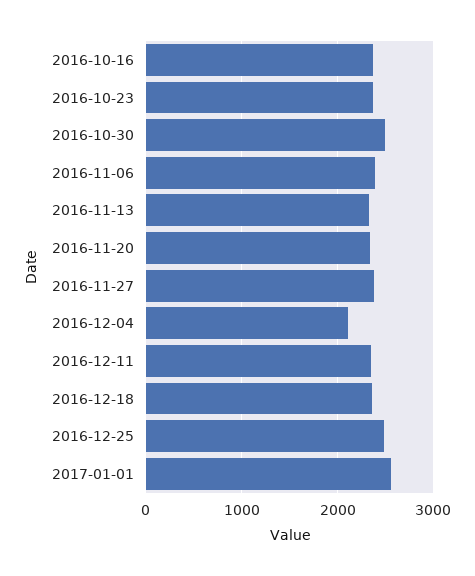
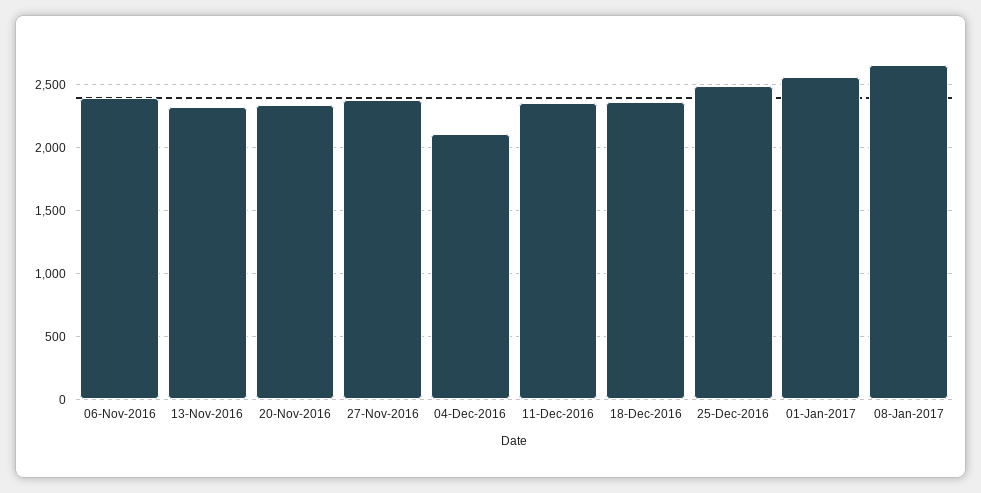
2016-10-16: 2400 -> none
2016-10-23: 2400 -> none
2016-10-30: 2500 -> none
08-Jan-2017: none -> 2650

